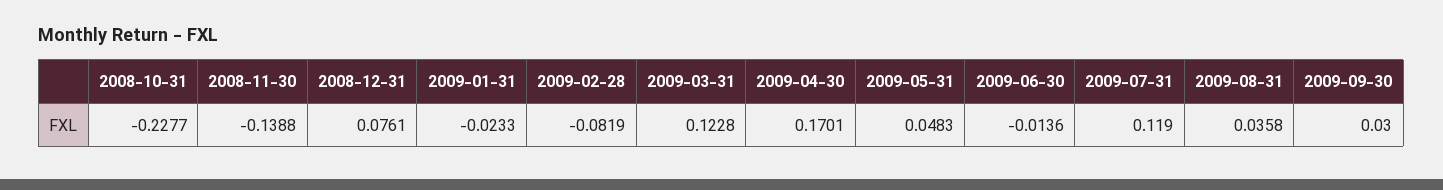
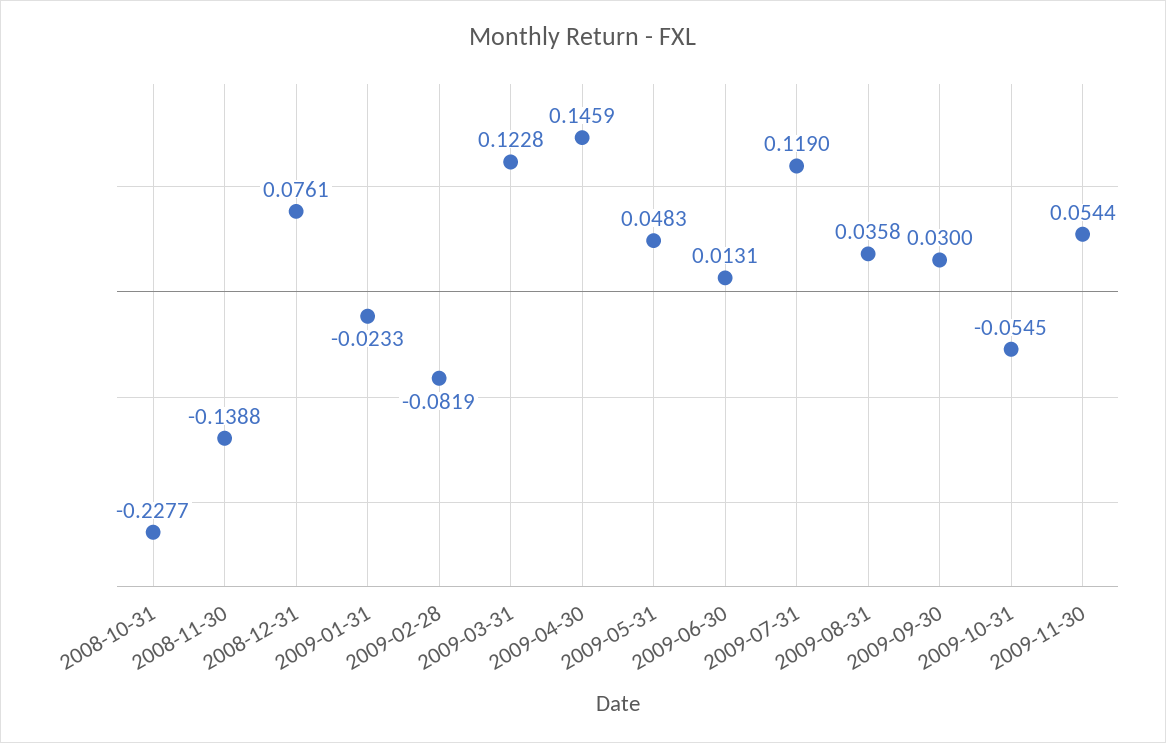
2009-04-30: 0.1701 -> 0.1459
2009-06-30: -0.0136 -> 0.0131
2009-10-31: none -> -0.0545
2009-11-30: none -> 0.0544

